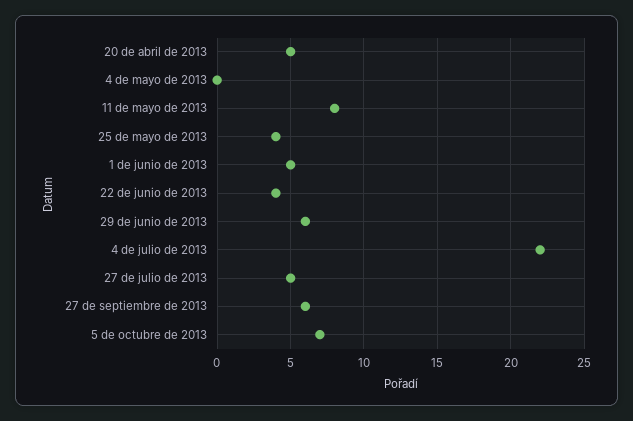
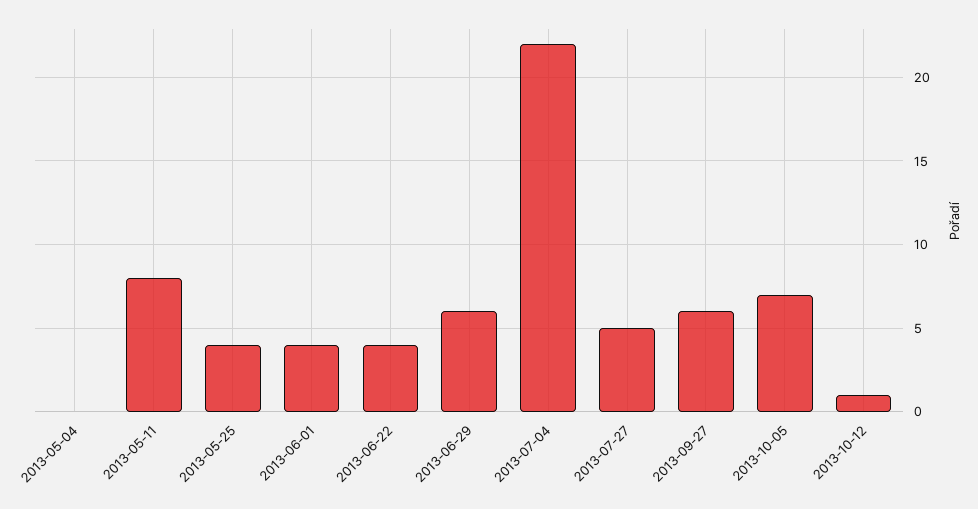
20 de abril de 2013: 5 -> none
1 de junio de 2013: 5 -> 4
2013-10-12: none -> 1

